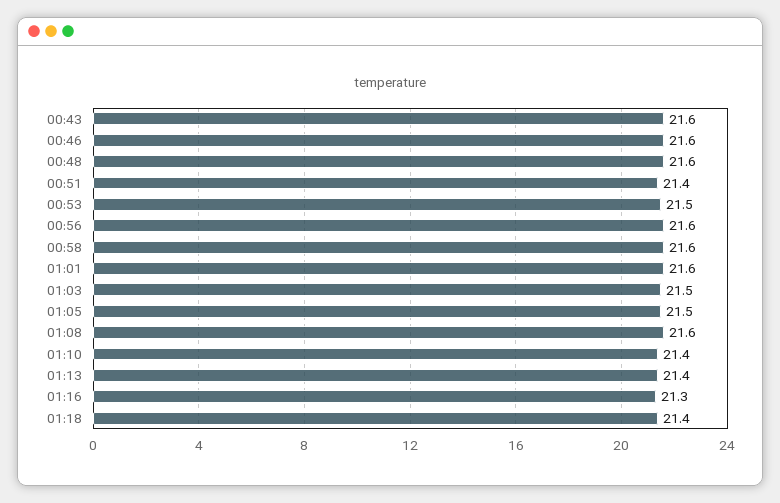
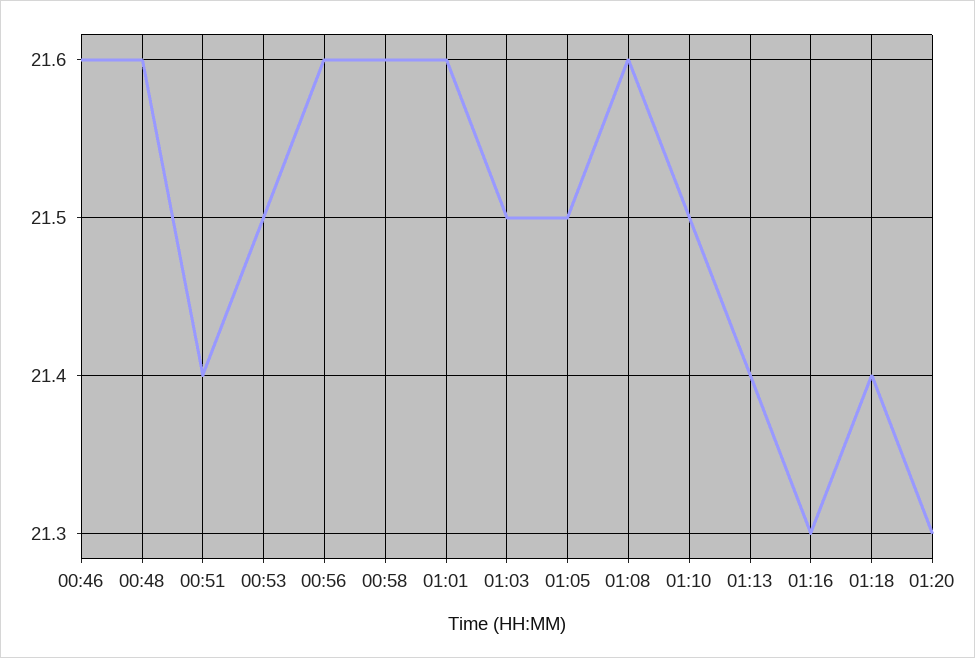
00:43: 21.6 -> none
01:10: 21.4 -> 21.5
01:20: none -> 21.3

